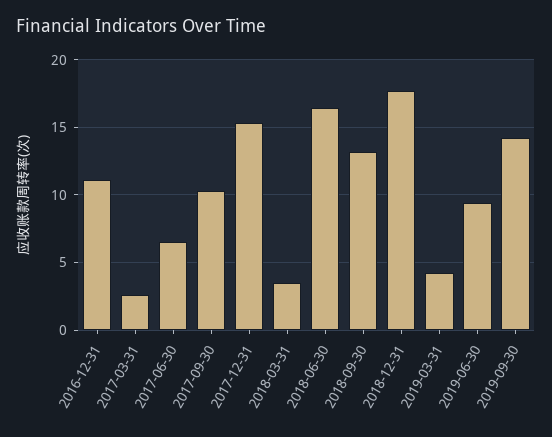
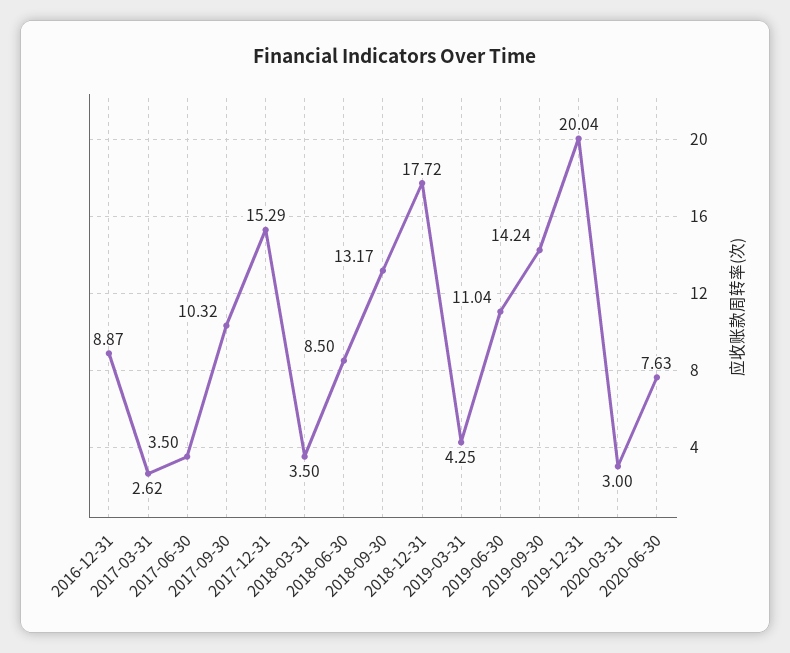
2016-12-31: 11 -> 8.87
2017-06-30: 6.5 -> 3.5
2018-06-30: 16.5 -> 8.5
2019-06-30: 9.5 -> 11.04
2019-12-31: none -> 20.04
2020-03-31: none -> 3
2020-06-30: none -> 7.63

